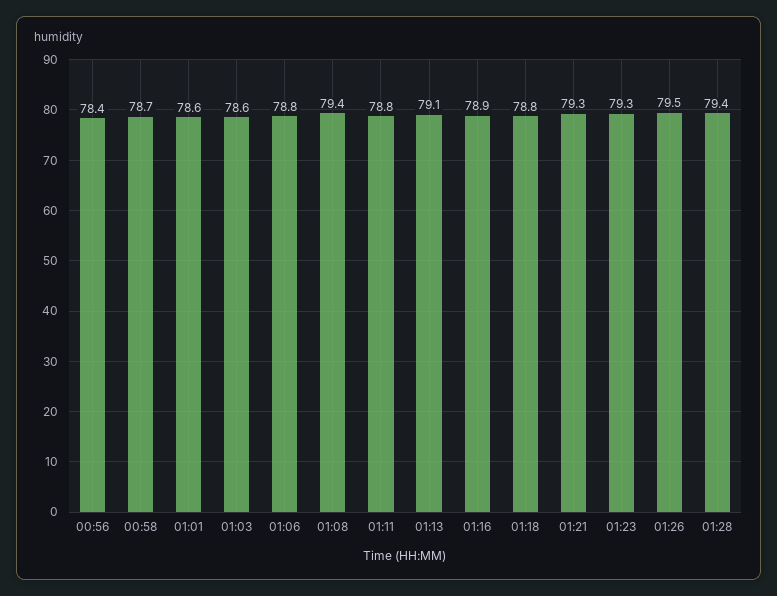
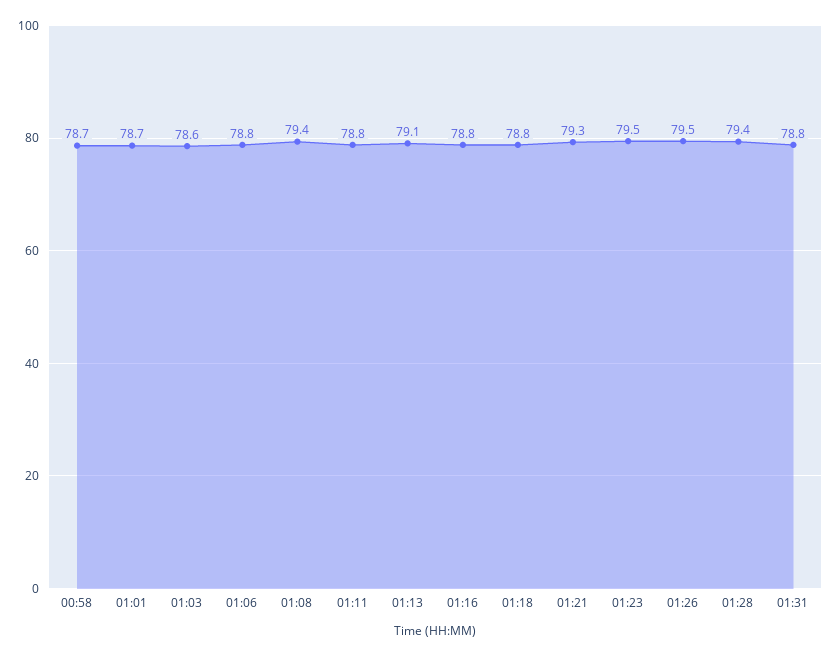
00:56: 78.4 -> none
01:01: 78.6 -> 78.7
01:16: 78.9 -> 78.8
01:23: 79.3 -> 79.5
01:31: none -> 78.8

